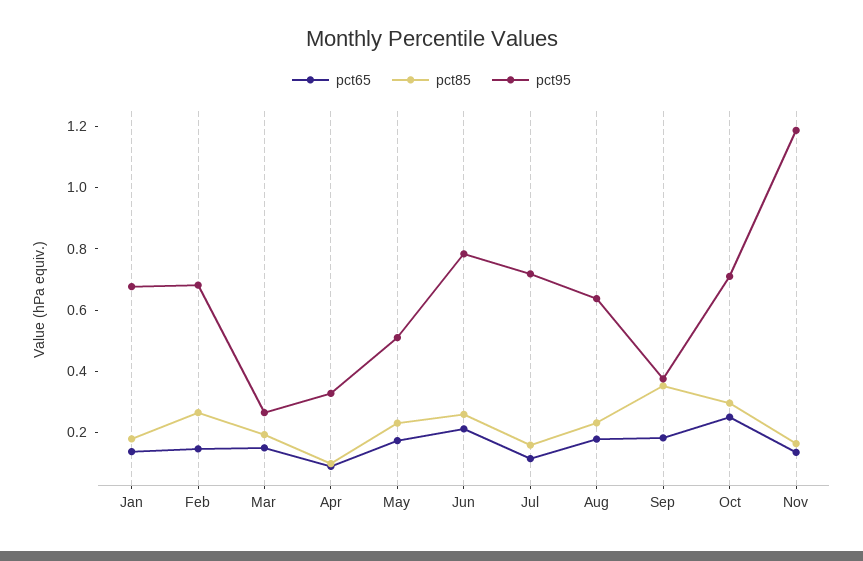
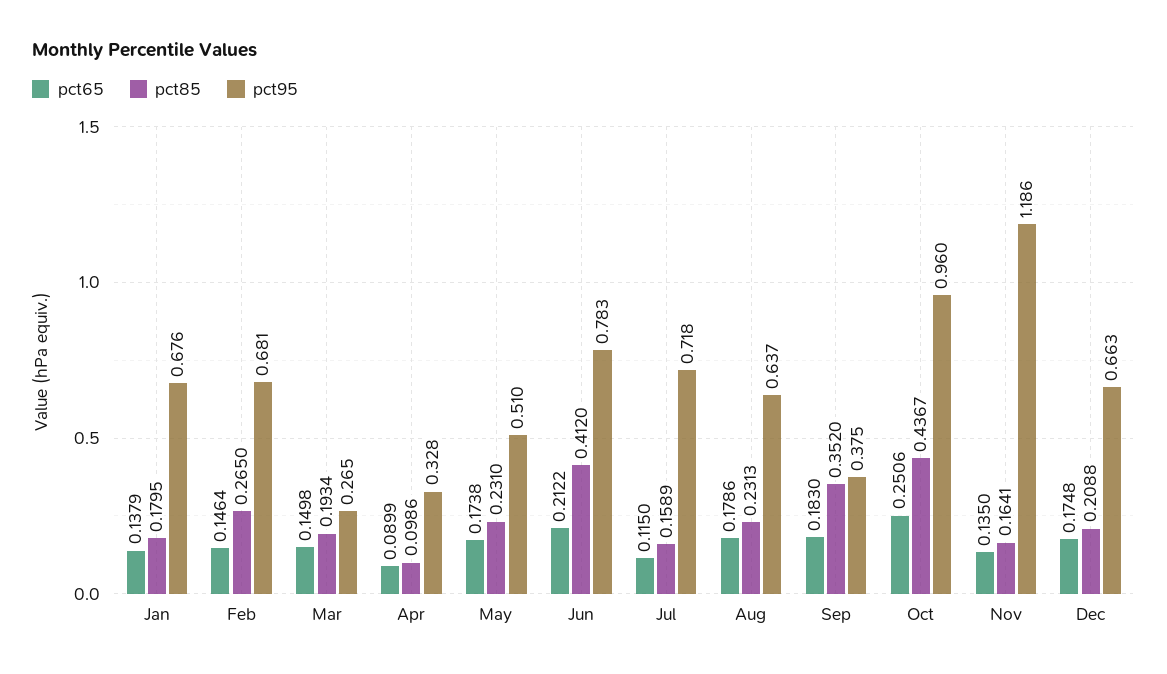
pct85, Jun: 0.25 -> 0.412
pct85, Oct: 0.3 -> 0.4367
pct95, Oct: 0.7 -> 0.96
pct65, Dec: none -> 0.1748
pct85, Dec: none -> 0.2088
pct95, Dec: none -> 0.663

